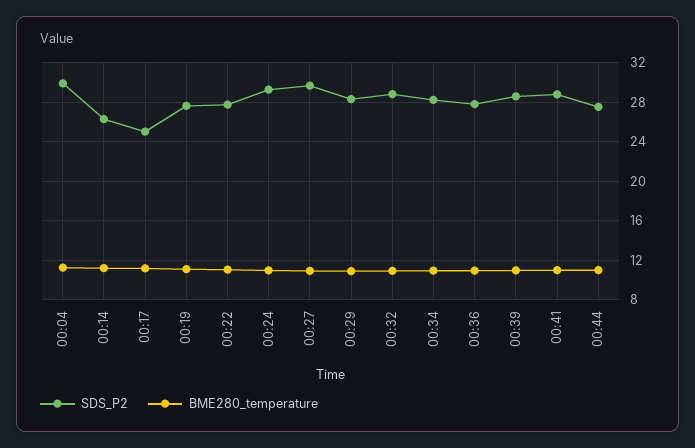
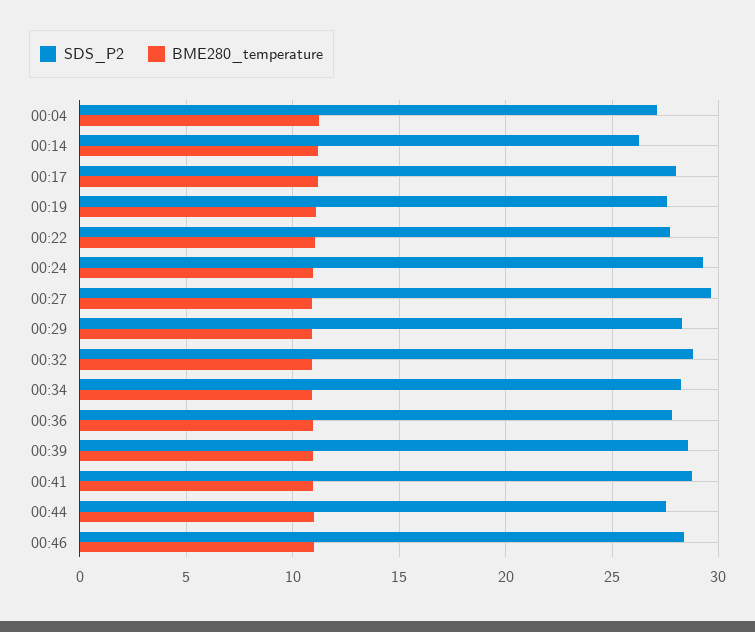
SDS_P2, 00:04: 30 -> 27
SDS_P2, 00:17: 25 -> 28
SDS_P2, 00:46: none -> 28.5
BME280_temperature, 00:46: none -> 11

